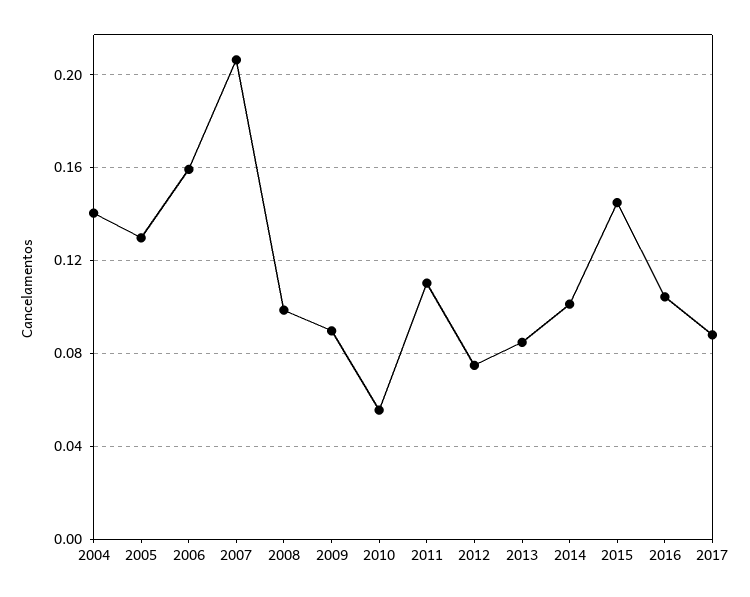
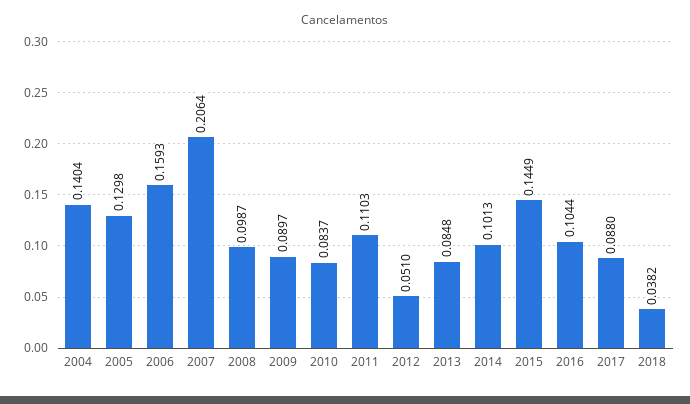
2010: 0.055 -> 0.0837
2012: 0.075 -> 0.051
2018: none -> 0.0382

